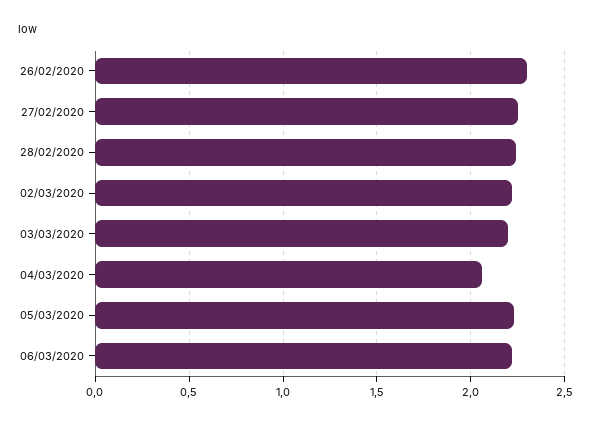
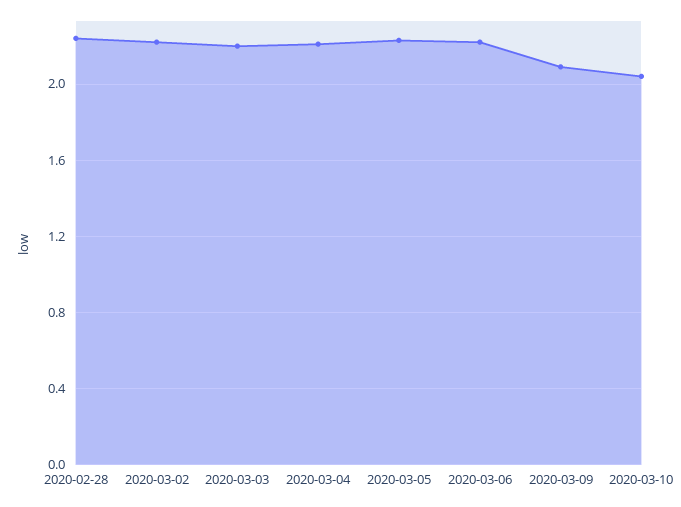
26/02/2020: 2.3 -> none
27/02/2020: 2.25 -> none
04/03/2020: 2.05 -> 2.2
2020-03-09: none -> 2.1
2020-03-10: none -> 2.05

